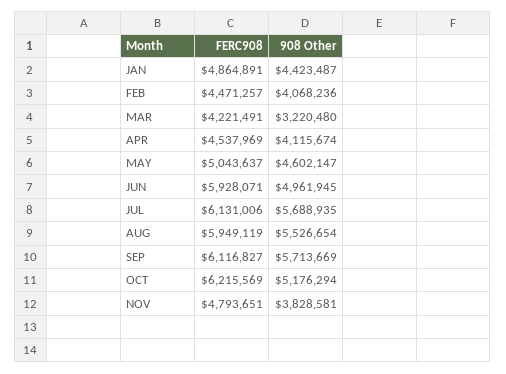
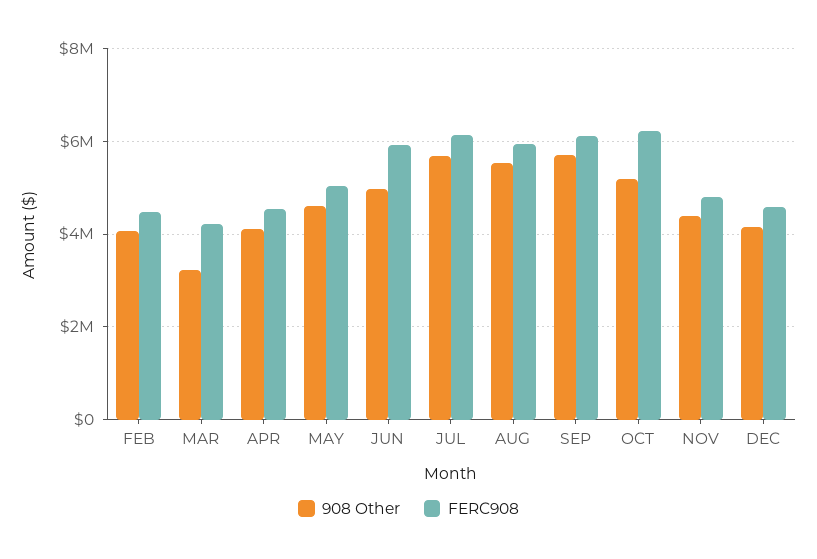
FERC908, JAN: 4864891 -> none
908 Other, JAN: 4423487 -> none
908 Other, NOV: 3828581 -> 4400000
908 Other, DEC: none -> 4200000
FERC908, DEC: none -> 4600000

